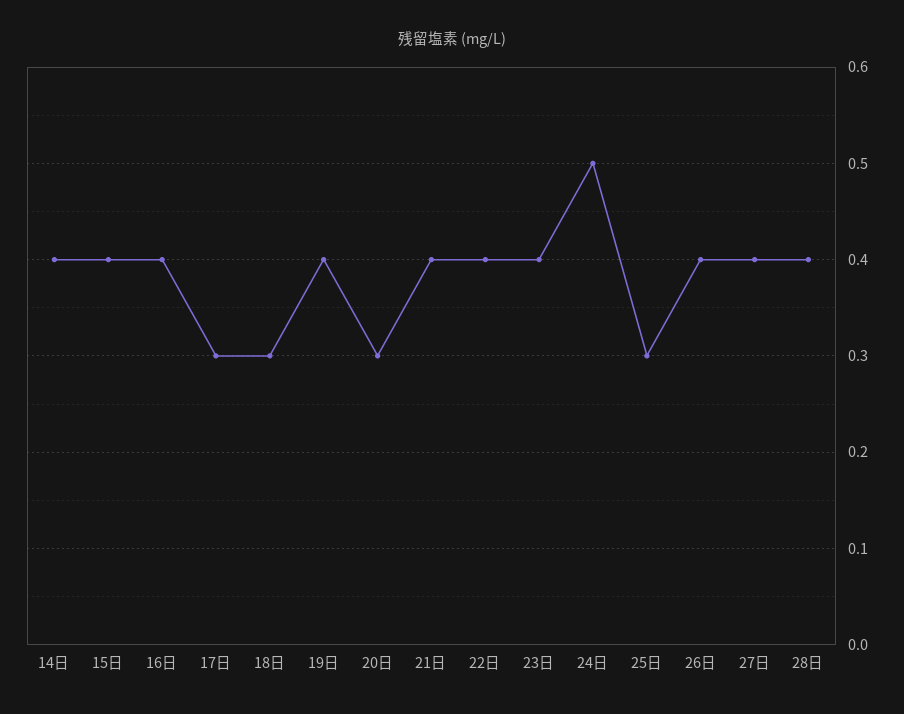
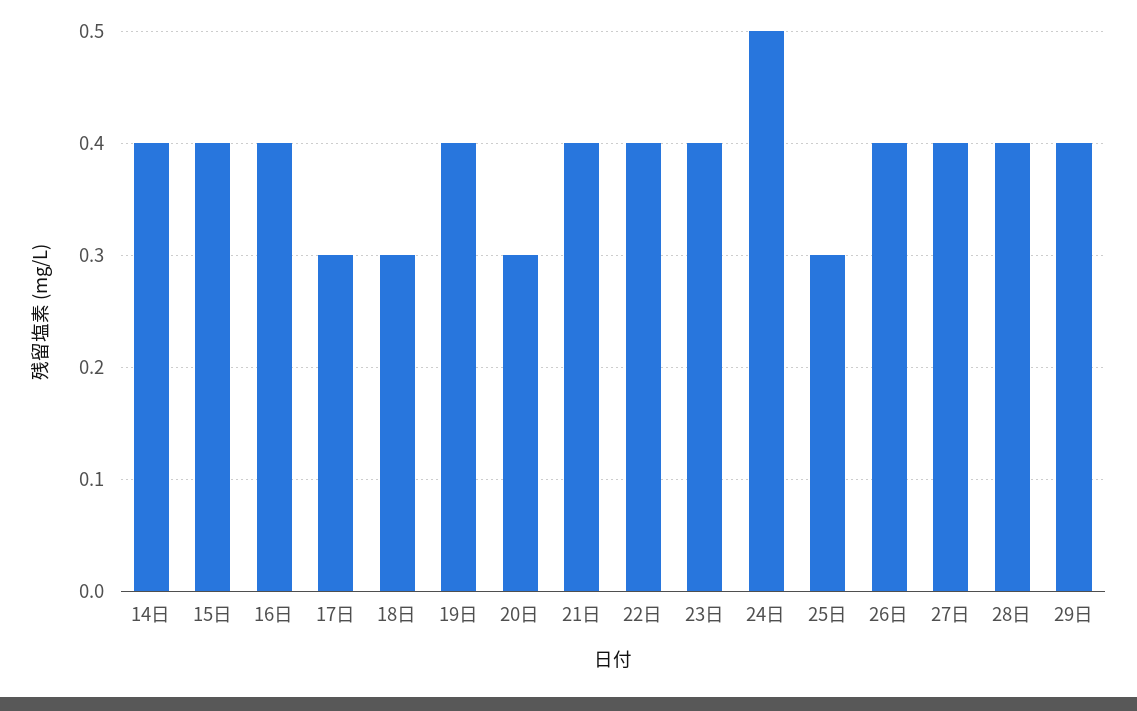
29日: none -> 0.4

